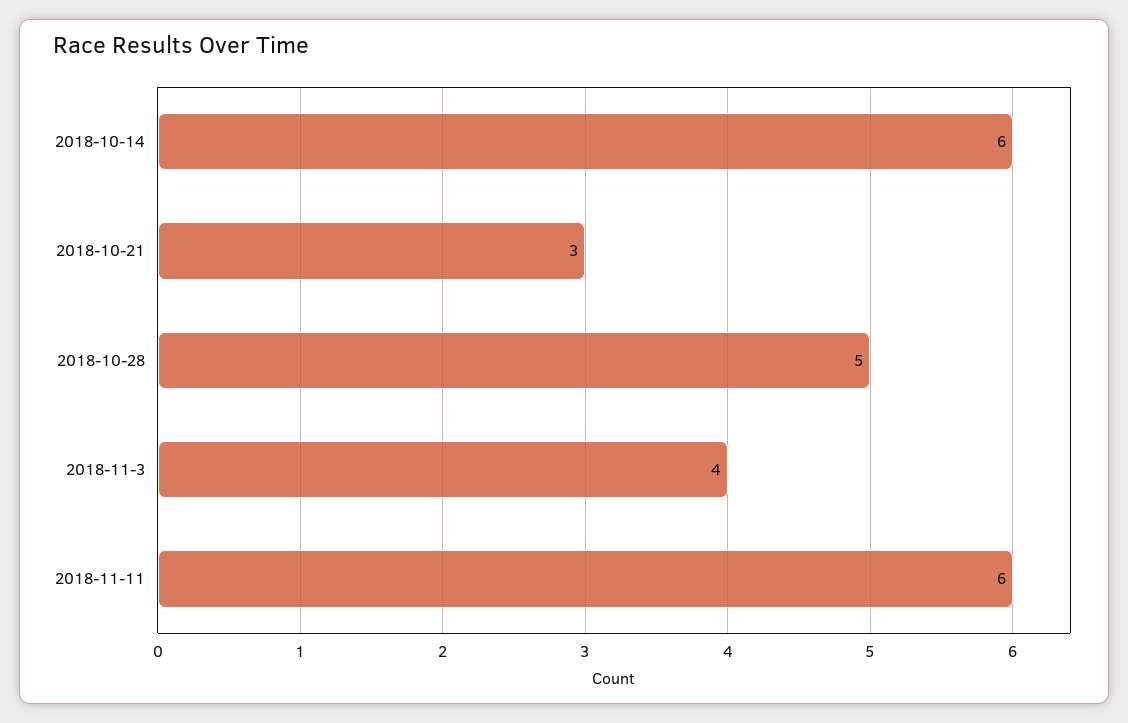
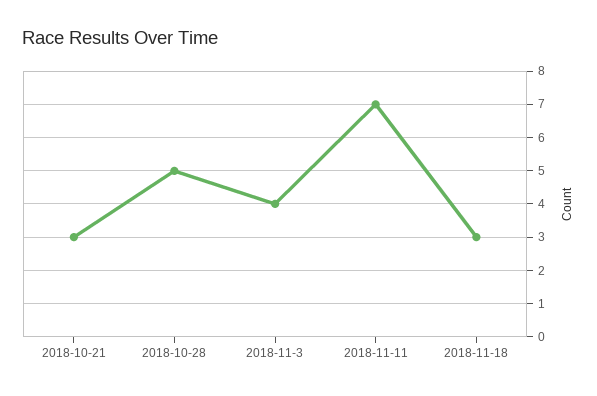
2018-10-14: 6 -> none
2018-11-11: 6 -> 7
2018-11-18: none -> 3

